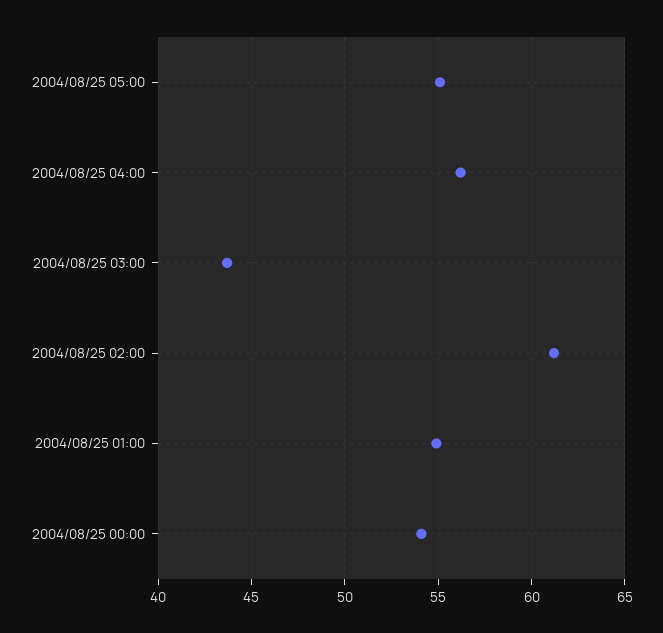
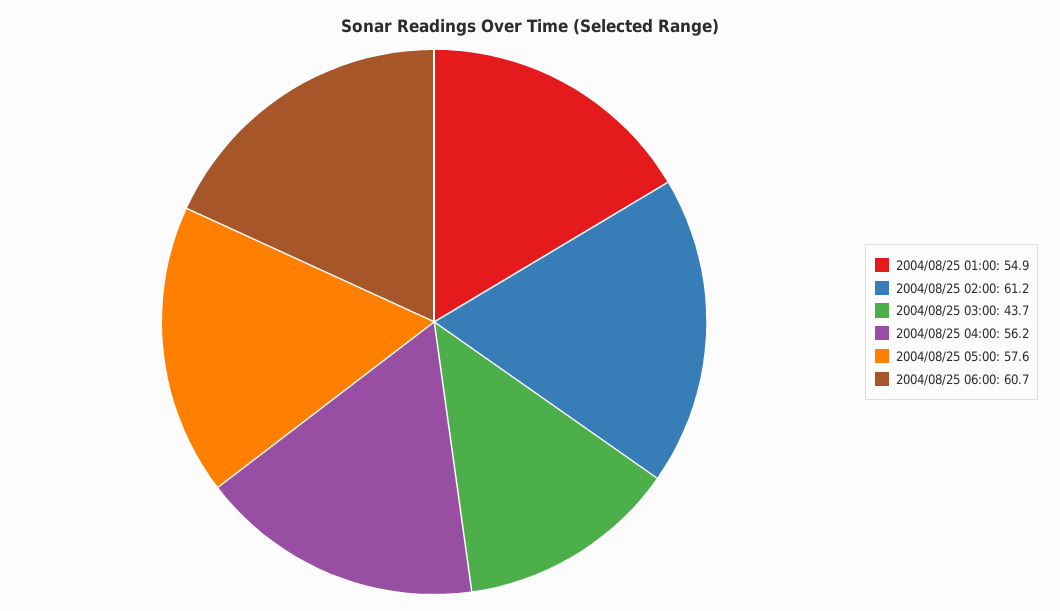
2004/08/25 05:00: 55 -> 57.6
2004/08/25 00:00: 54 -> none
2004/08/25 06:00: none -> 60.7

